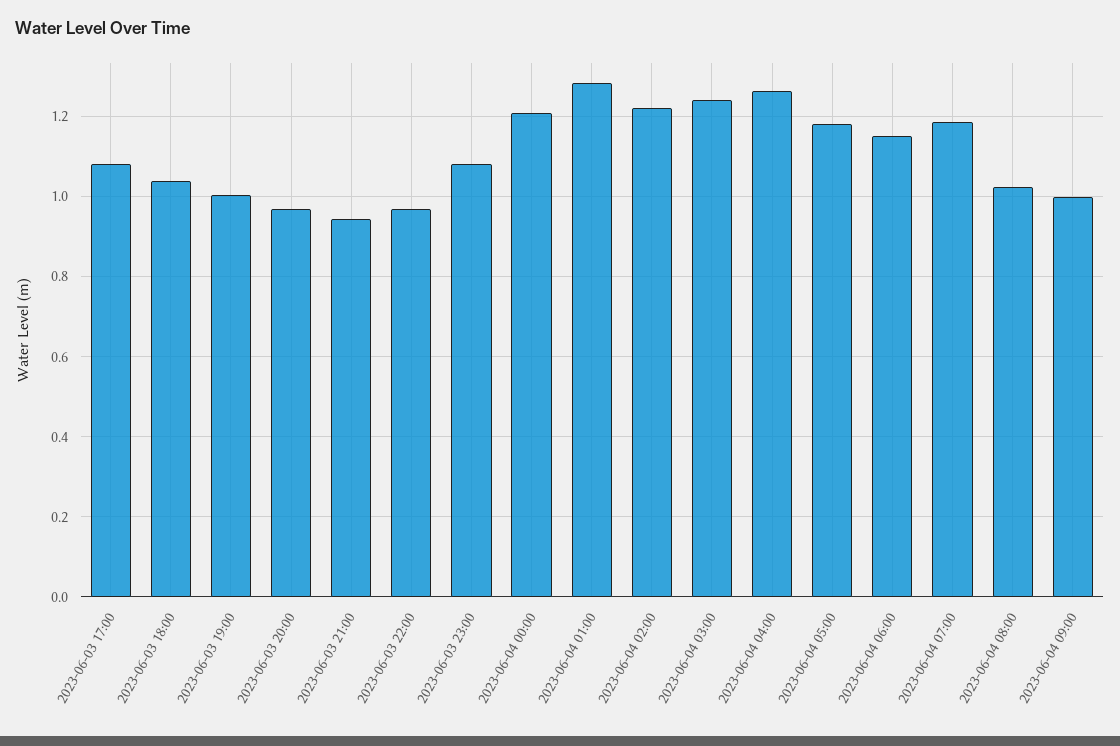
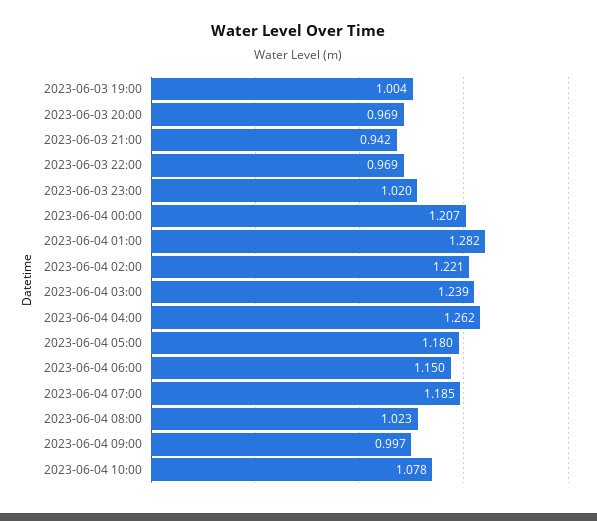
2023-06-03 17:00: 1.08 -> none
2023-06-03 18:00: 1.04 -> none
2023-06-03 23:00: 1.08 -> 1.02
2023-06-04 10:00: none -> 1.078

